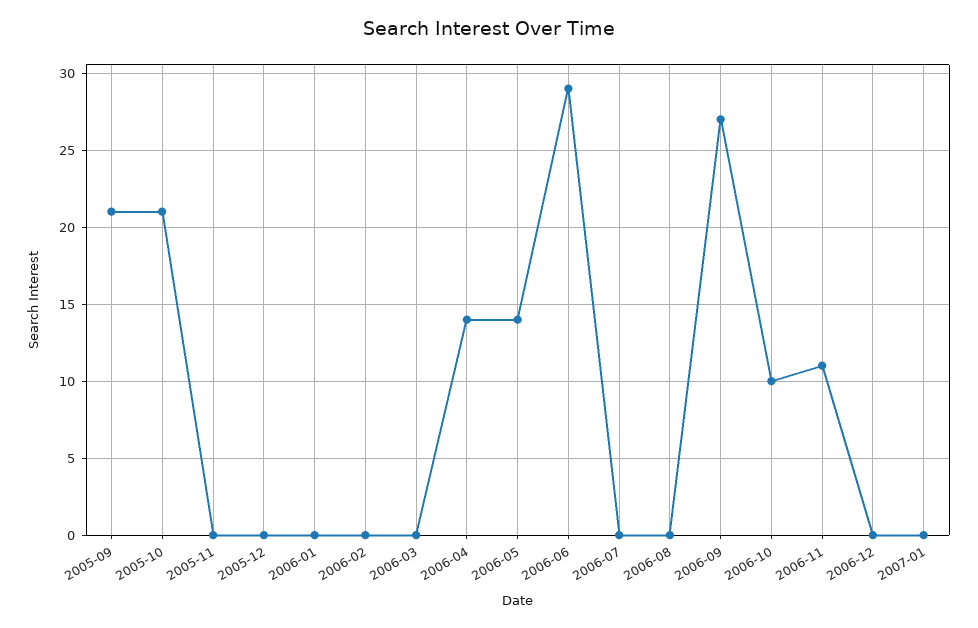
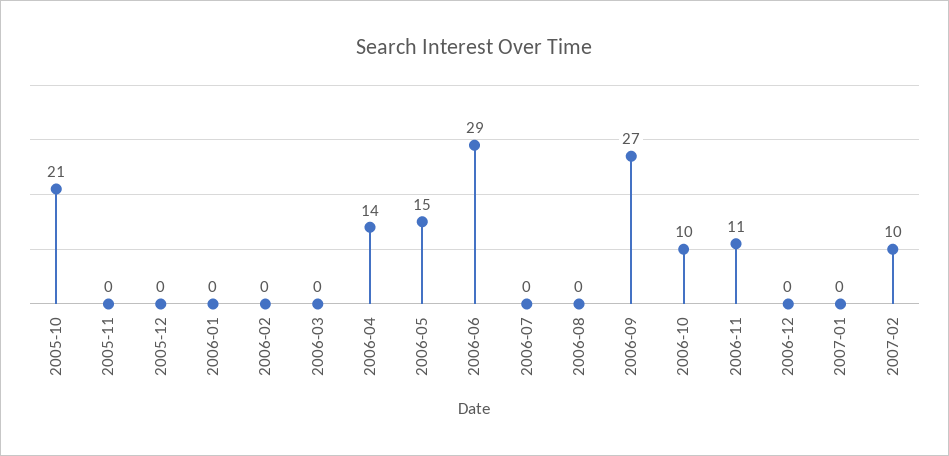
2005-09: 21 -> none
2006-05: 14 -> 15
2007-02: none -> 10

